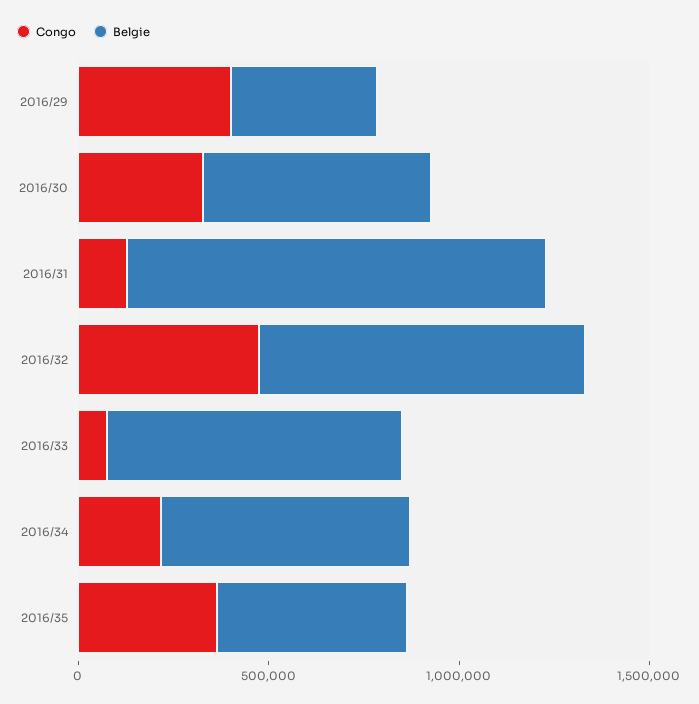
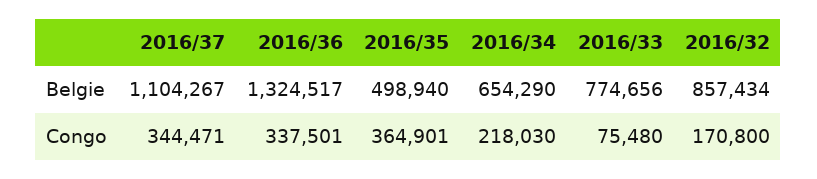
Congo, 2016/29: 400000 -> none
Belgie, 2016/29: 400000 -> none
Congo, 2016/30: 300000 -> none
Belgie, 2016/30: 600000 -> none
Congo, 2016/31: 100000 -> none
Belgie, 2016/31: 1100000 -> none
Congo, 2016/32: 500000 -> 170800
Belgie, 2016/37: none -> 1104267
Belgie, 2016/36: none -> 1324517
Congo, 2016/37: none -> 344471
Congo, 2016/36: none -> 337501

